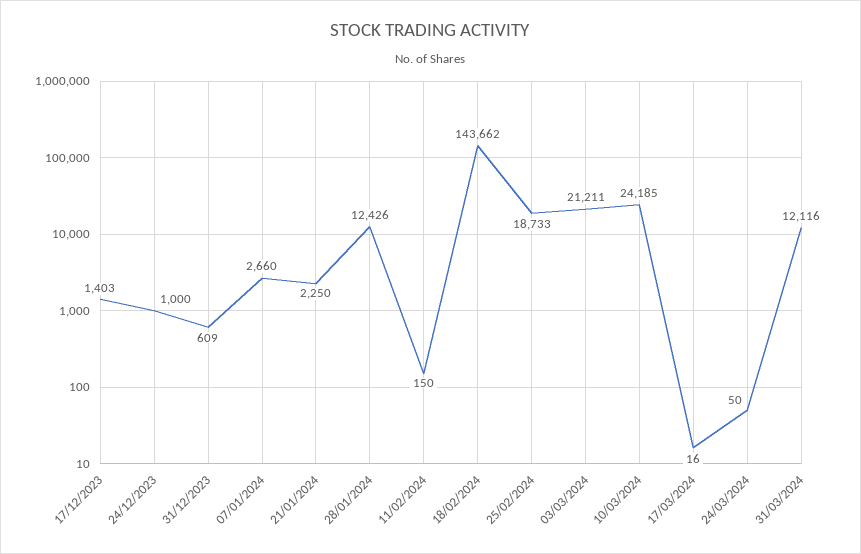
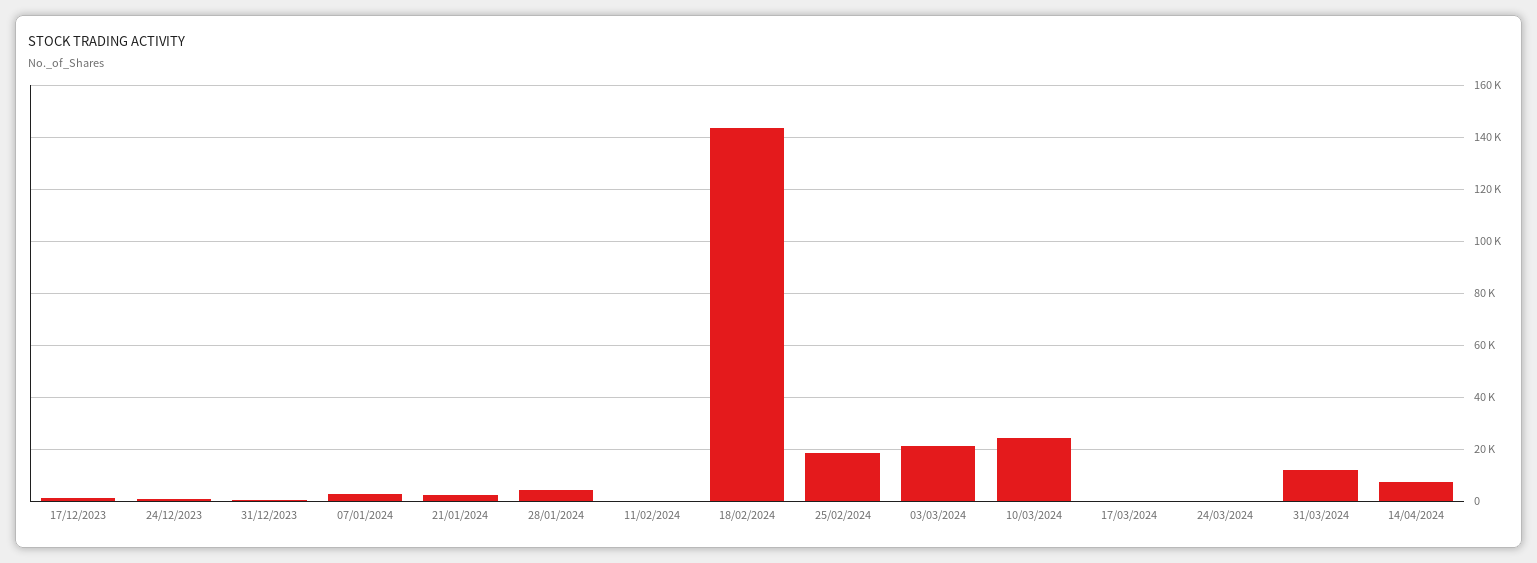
28/01/2024: 12426 -> 5000
14/04/2024: none -> 7500

